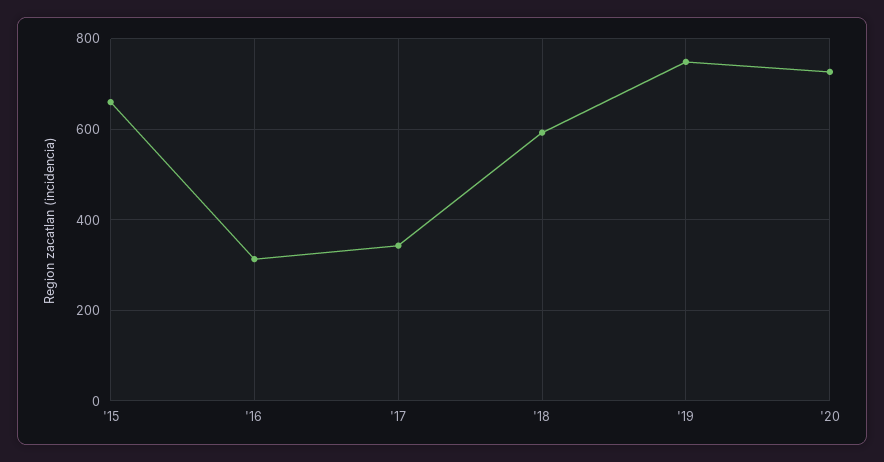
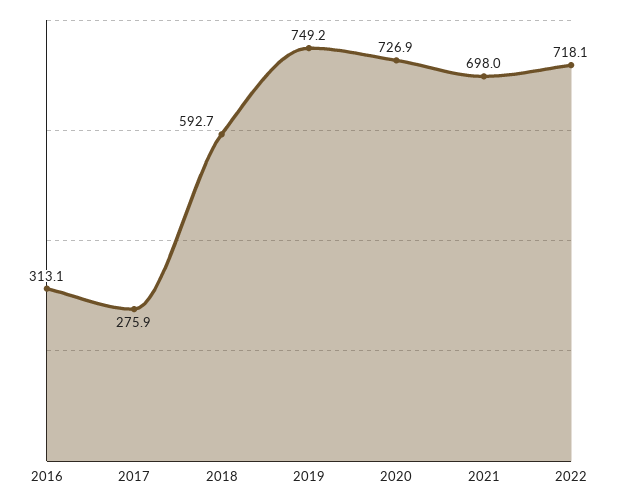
'15: 660 -> none
'17: 340 -> 275.9
2021: none -> 698
2022: none -> 718.1

